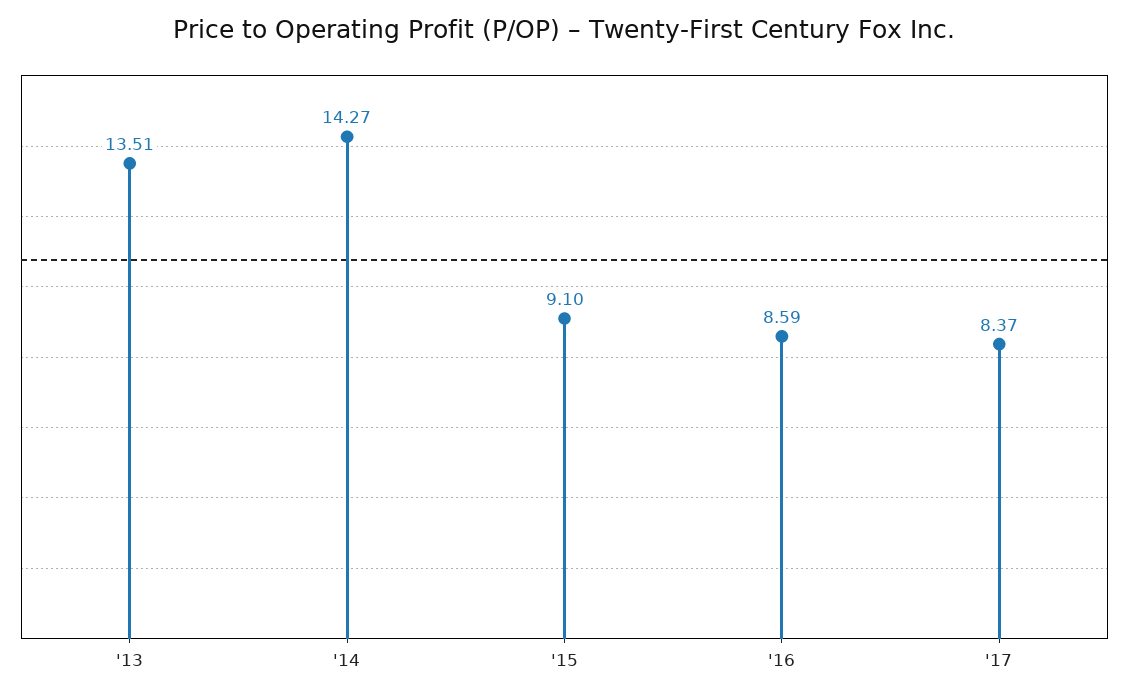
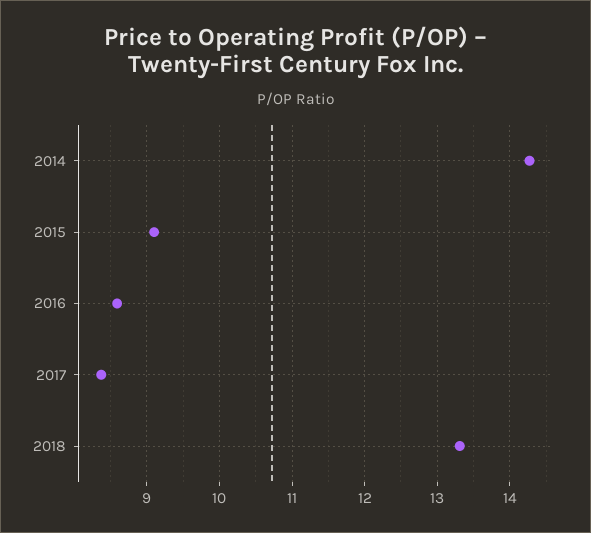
'13: 13.51 -> none
2018: none -> 13.3

